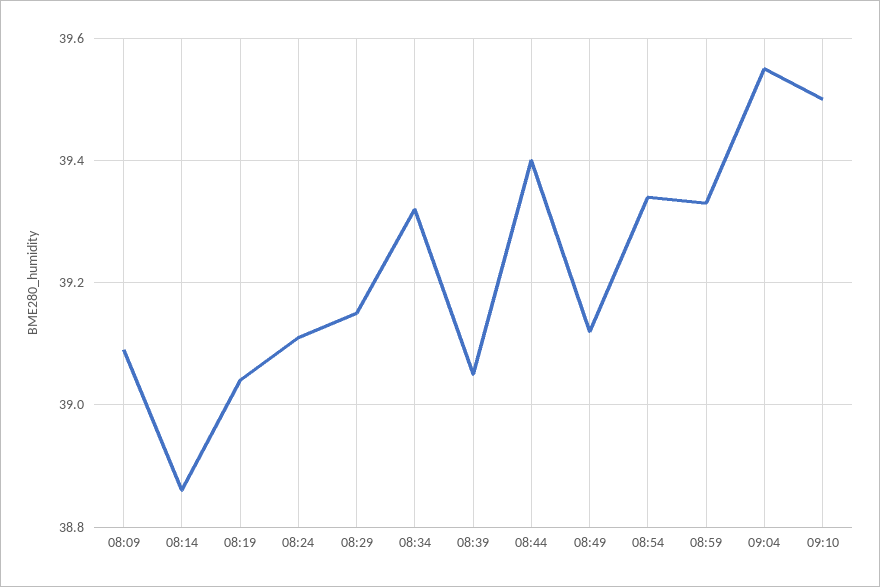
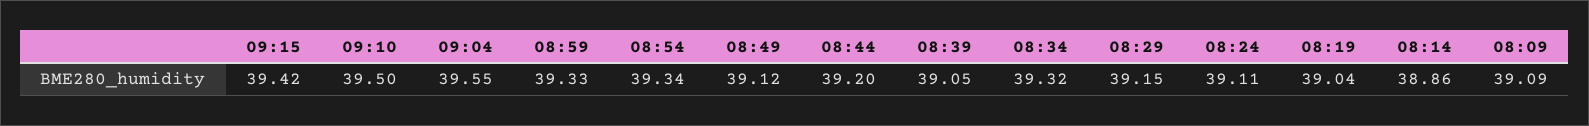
08:44: 39.4 -> 39.2
09:15: none -> 39.42

